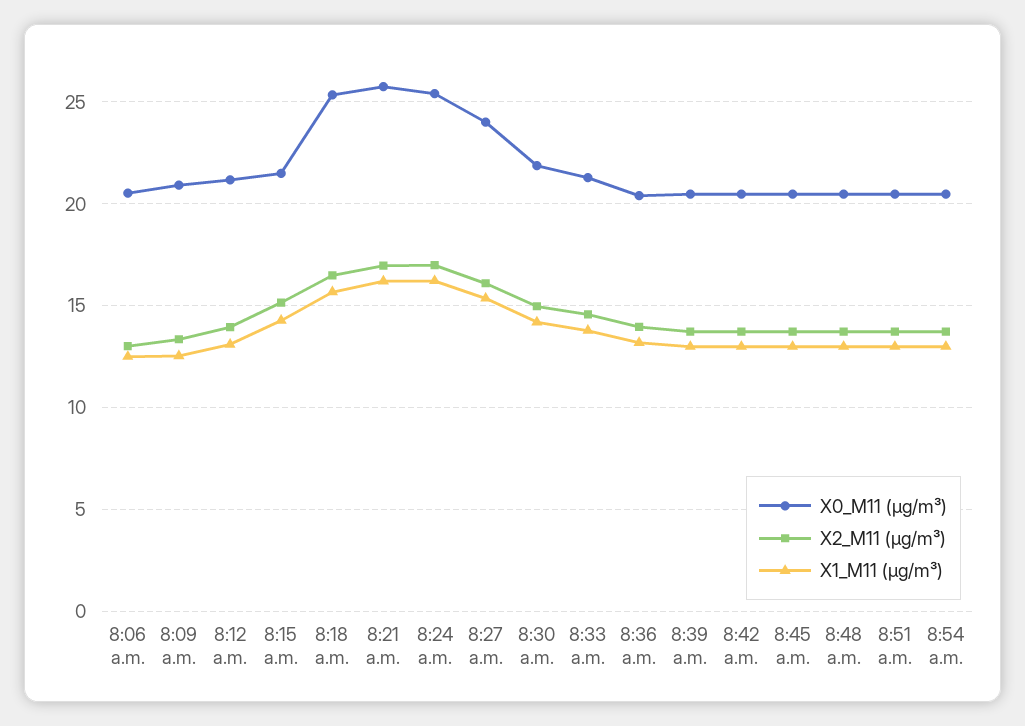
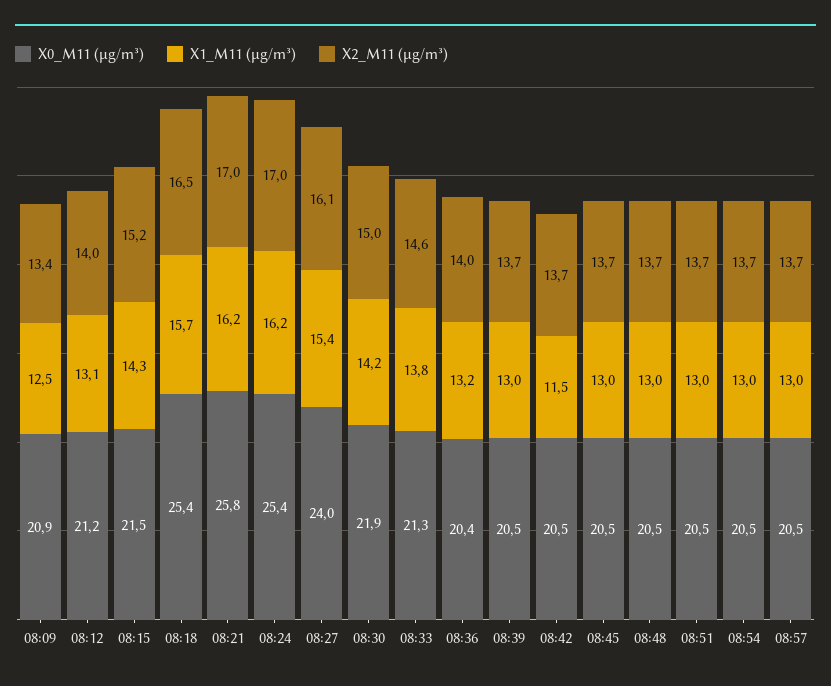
X0_M11 (μg/m³), 8:06 a.m.: 20.5 -> none
X2_M11 (μg/m³), 8:06 a.m.: 13 -> none
X1_M11 (μg/m³), 8:06 a.m.: 12.5 -> none
X1_M11 (μg/m³), 8:42 a.m.: 13 -> 11.5
X0_M11 (μg/m³), 08:57: none -> 20.5
X1_M11 (μg/m³), 08:57: none -> 13
X2_M11 (μg/m³), 08:57: none -> 13.7

